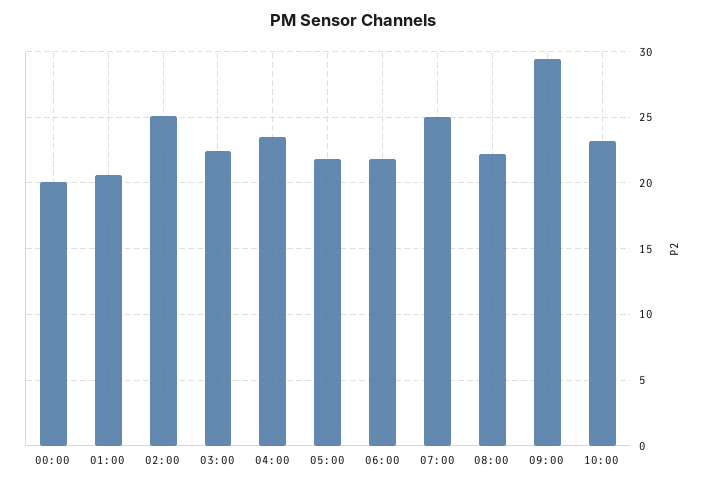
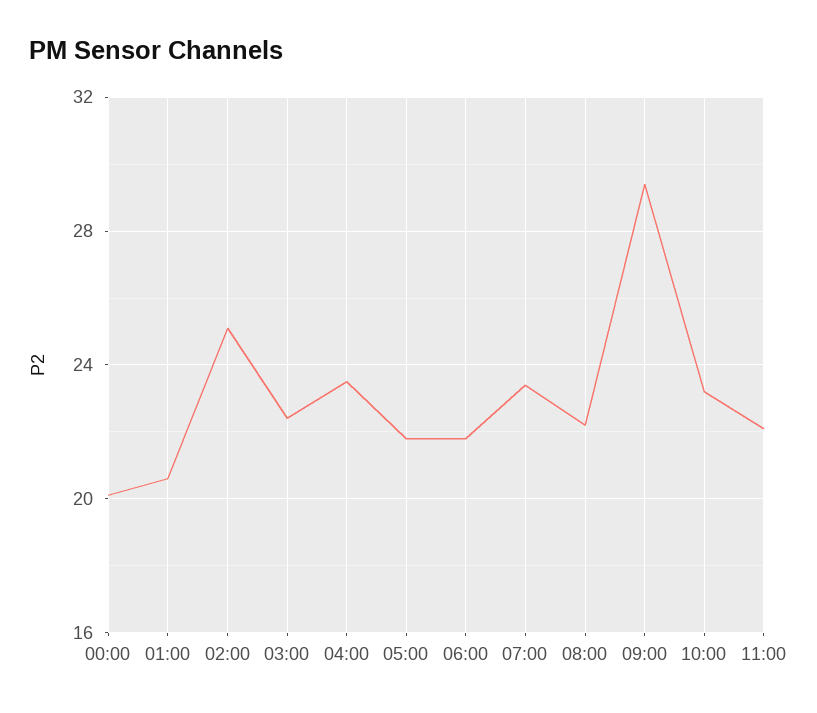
07:00: 25 -> 23.5
11:00: none -> 22

